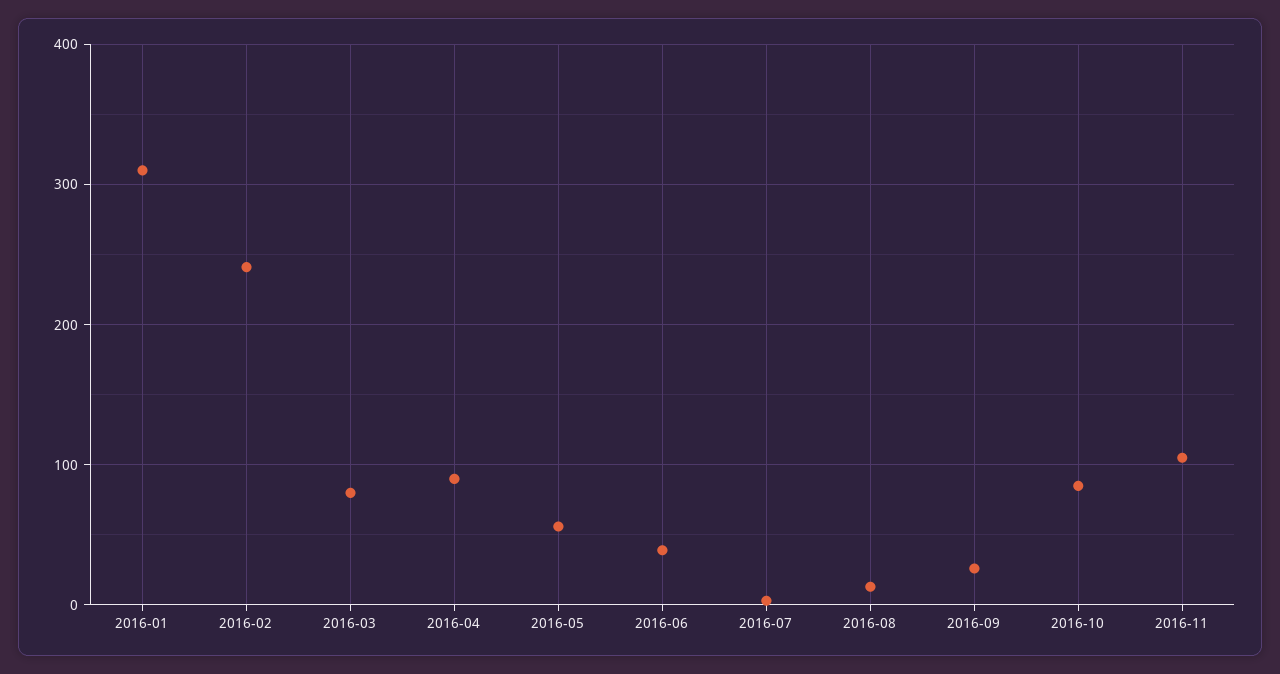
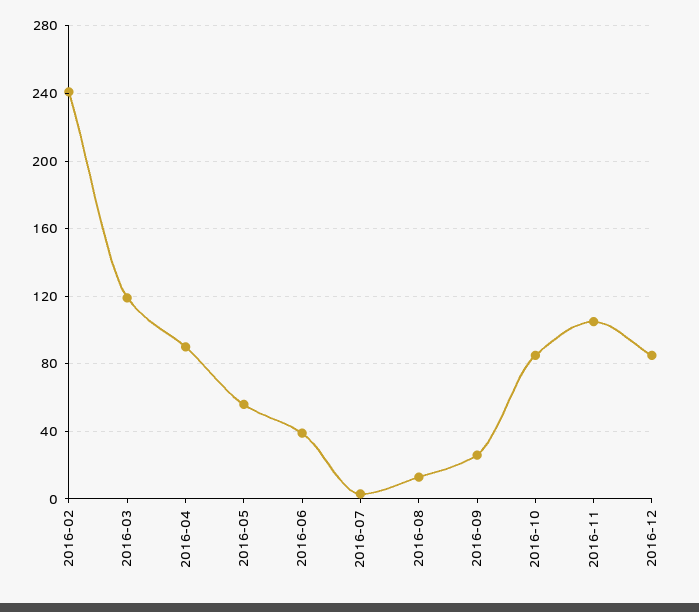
2016-01: 310 -> none
2016-03: 80 -> 120
2016-12: none -> 85

